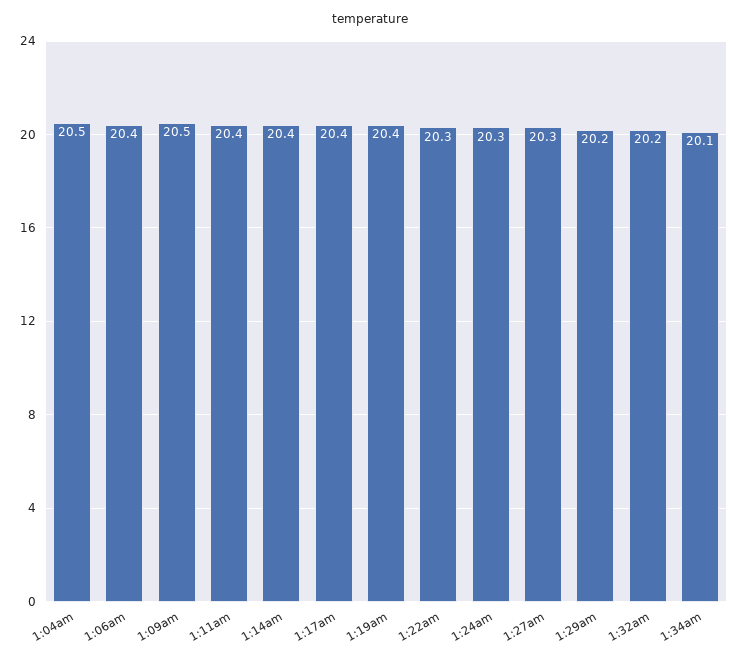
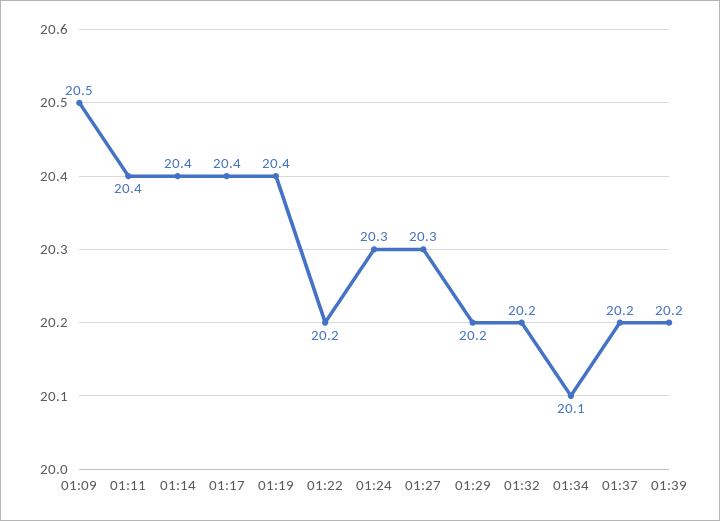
1:04am: 20.5 -> none
1:06am: 20.4 -> none
1:22am: 20.3 -> 20.2
01:37: none -> 20.2
01:39: none -> 20.2

